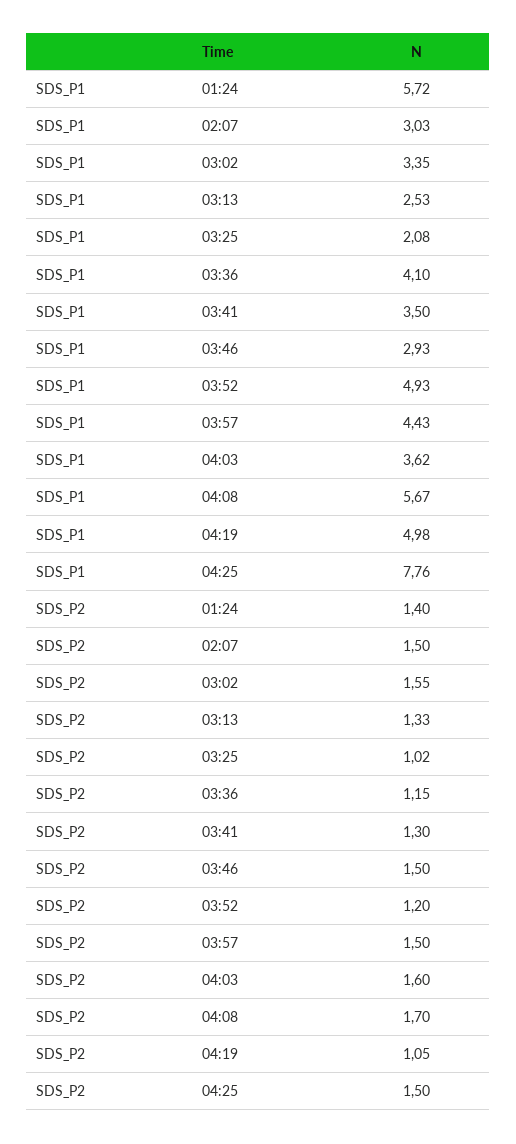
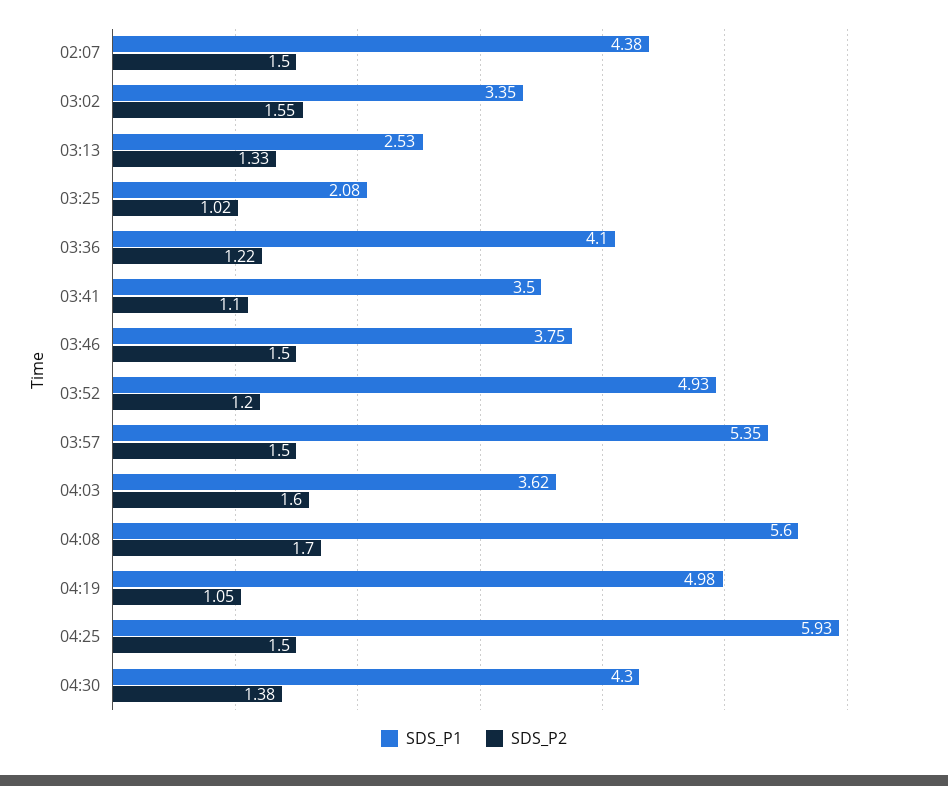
SDS_P1, 01:24: 5.72 -> none
SDS_P1, 02:07: 3.03 -> 4.38
SDS_P1, 03:46: 2.93 -> 3.75
SDS_P1, 03:57: 4.43 -> 5.35
SDS_P1, 04:08: 5.67 -> 5.6
SDS_P1, 04:25: 7.76 -> 5.93
SDS_P2, 01:24: 1.4 -> none
SDS_P2, 03:36: 1.15 -> 1.22
SDS_P2, 03:41: 1.3 -> 1.1
SDS_P1, 04:30: none -> 4.3
SDS_P2, 04:30: none -> 1.38

